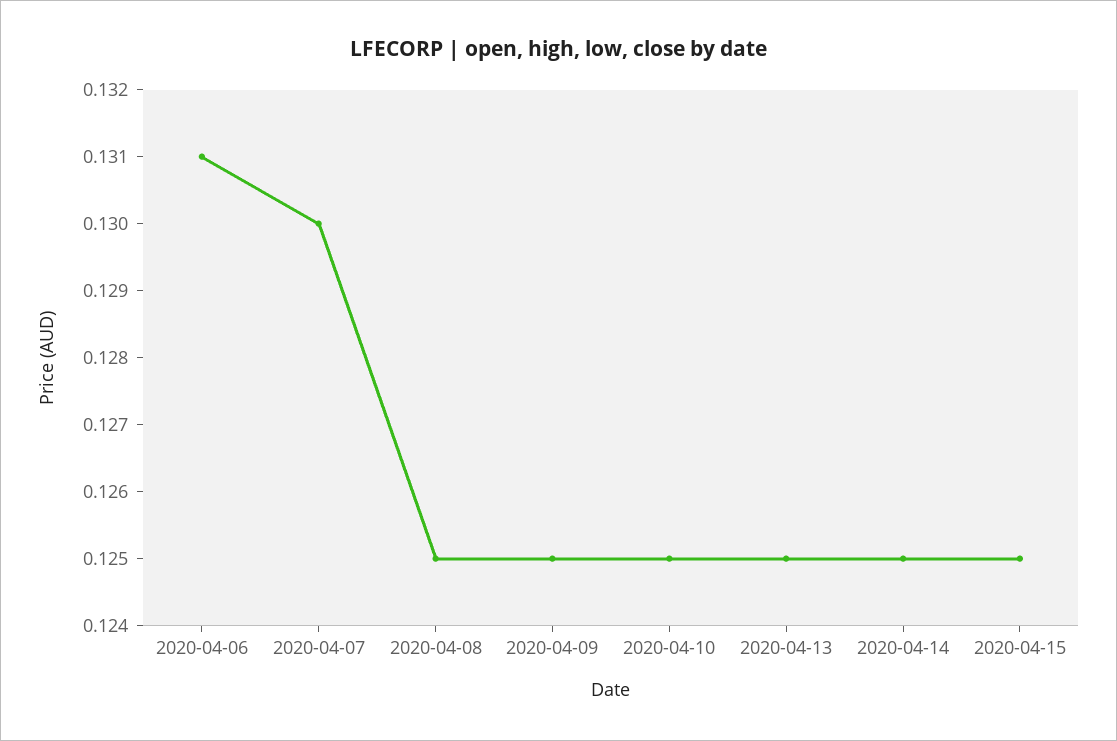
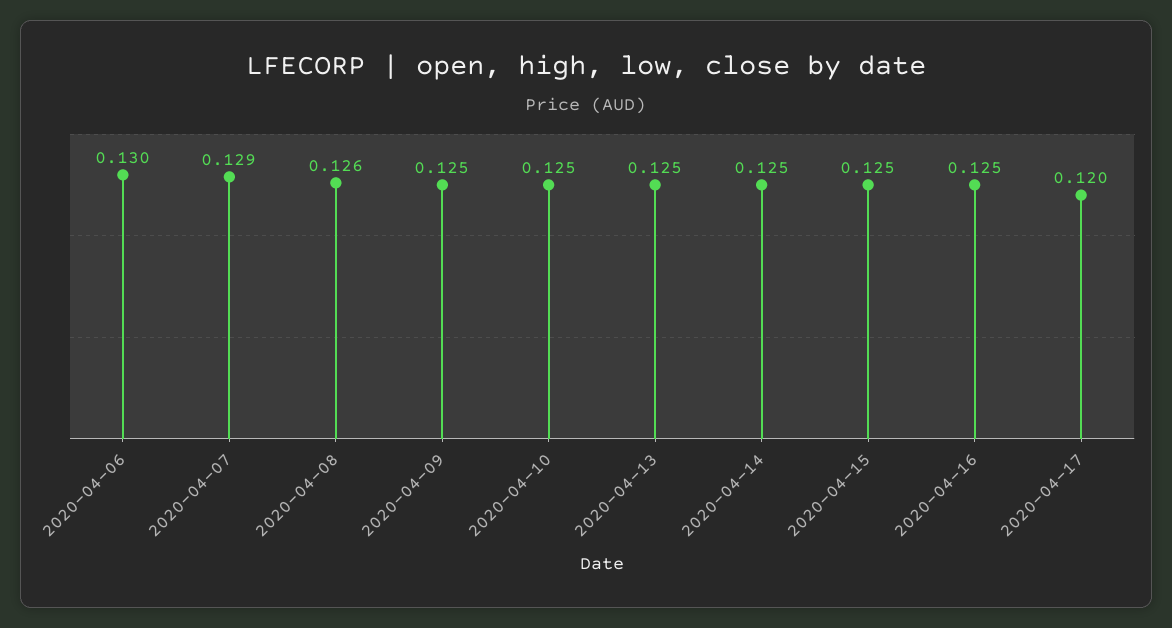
2020-04-06: 0.131 -> 0.13
2020-04-07: 0.13 -> 0.129
2020-04-08: 0.125 -> 0.126
2020-04-16: none -> 0.125
2020-04-17: none -> 0.12

